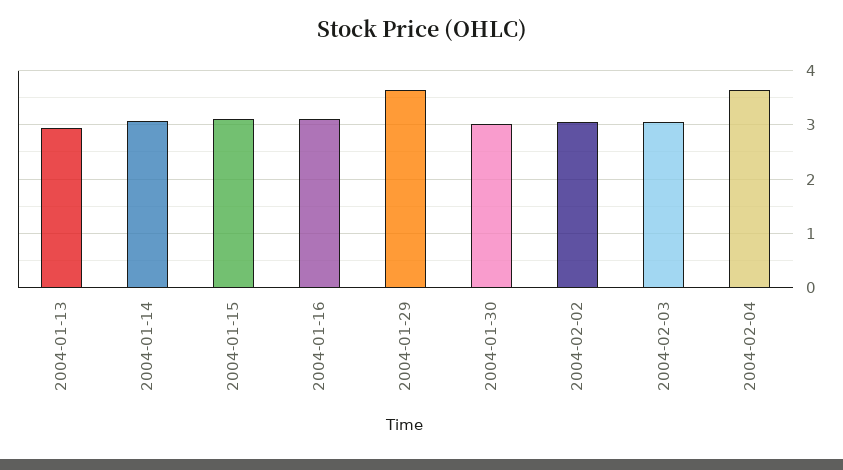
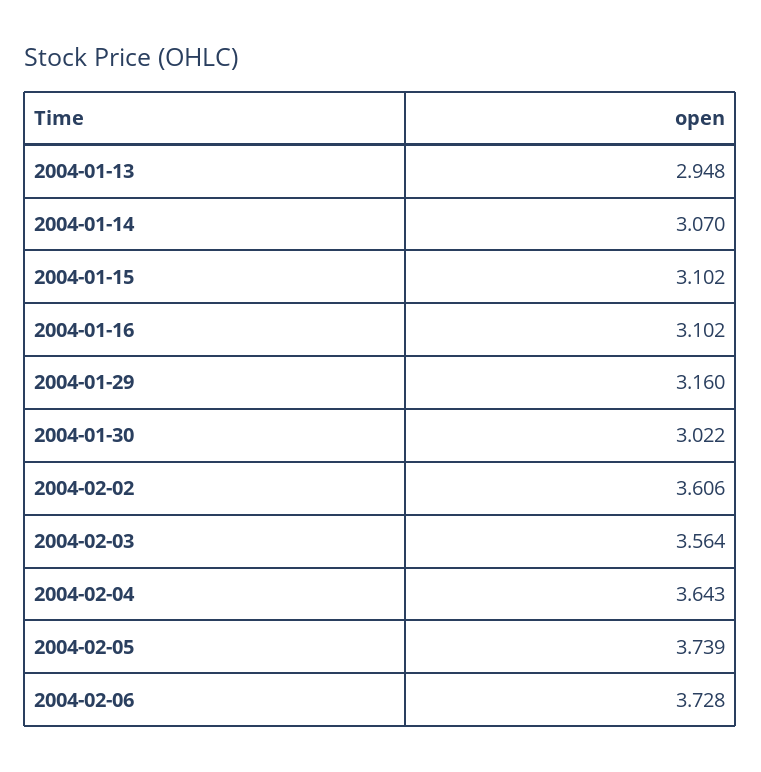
2004-01-29: 3.6 -> 3.16
2004-02-02: 3 -> 3.606
2004-02-03: 3 -> 3.564
2004-02-05: none -> 3.739
2004-02-06: none -> 3.728

